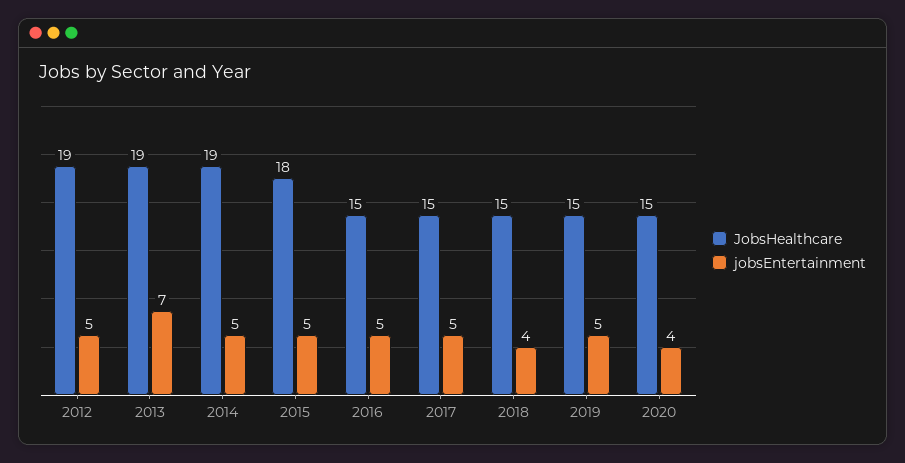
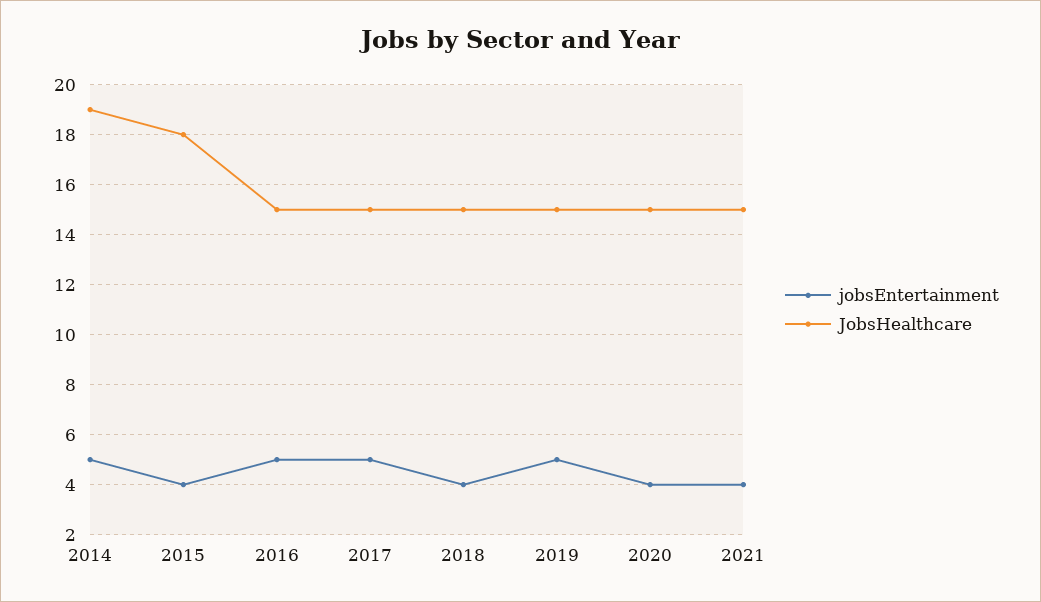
JobsHealthcare, 2012: 19 -> none
jobsEntertainment, 2012: 5 -> none
JobsHealthcare, 2013: 19 -> none
jobsEntertainment, 2013: 7 -> none
jobsEntertainment, 2015: 5 -> 4
jobsEntertainment, 2021: none -> 4
JobsHealthcare, 2021: none -> 15

